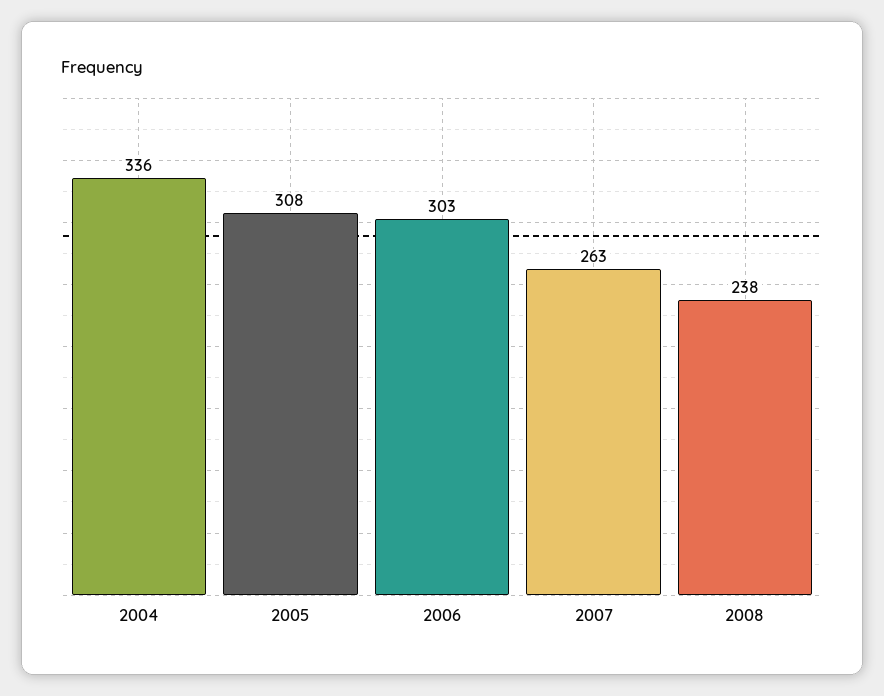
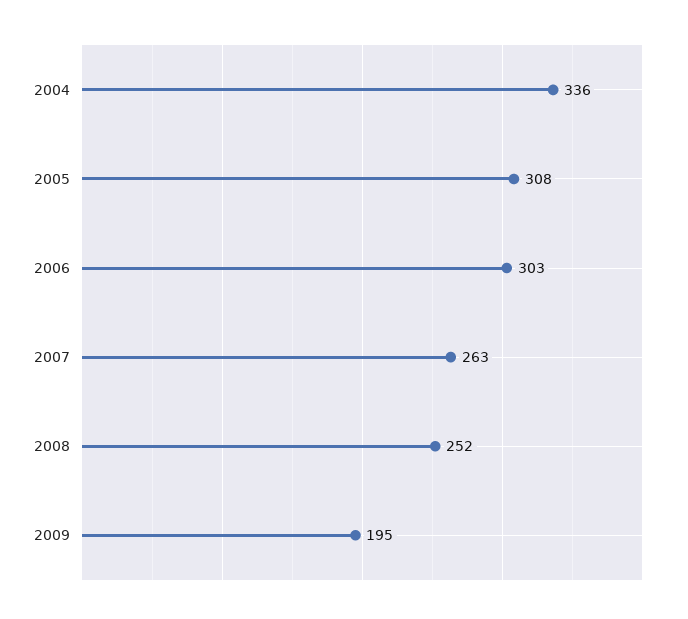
2008: 238 -> 252
2009: none -> 195

